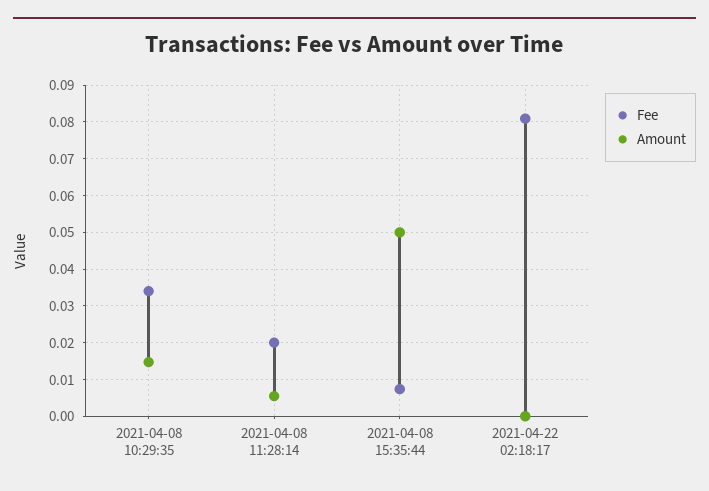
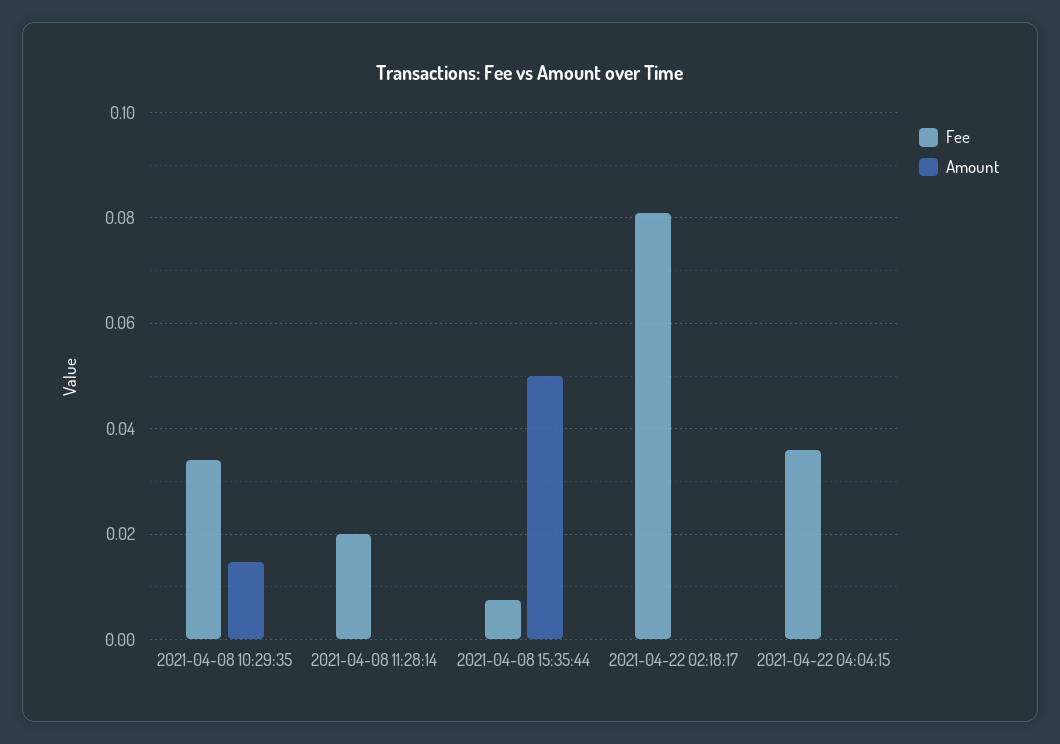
Amount, 2021-04-08 11:28:14: 0.006 -> 0
Fee, 2021-04-22 04:04:15: none -> 0.036
Amount, 2021-04-22 04:04:15: none -> 0

